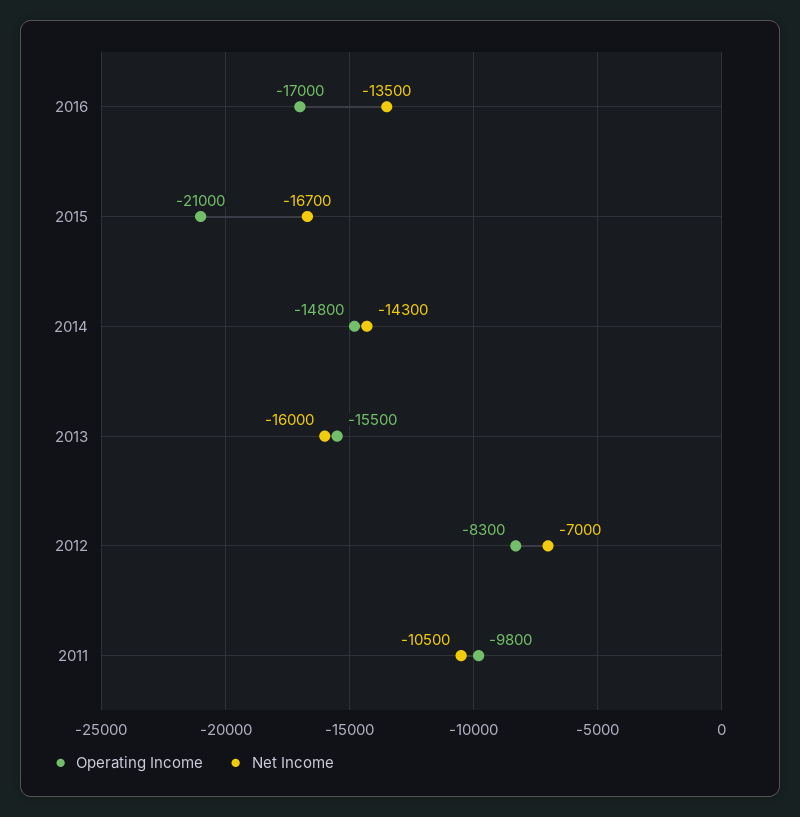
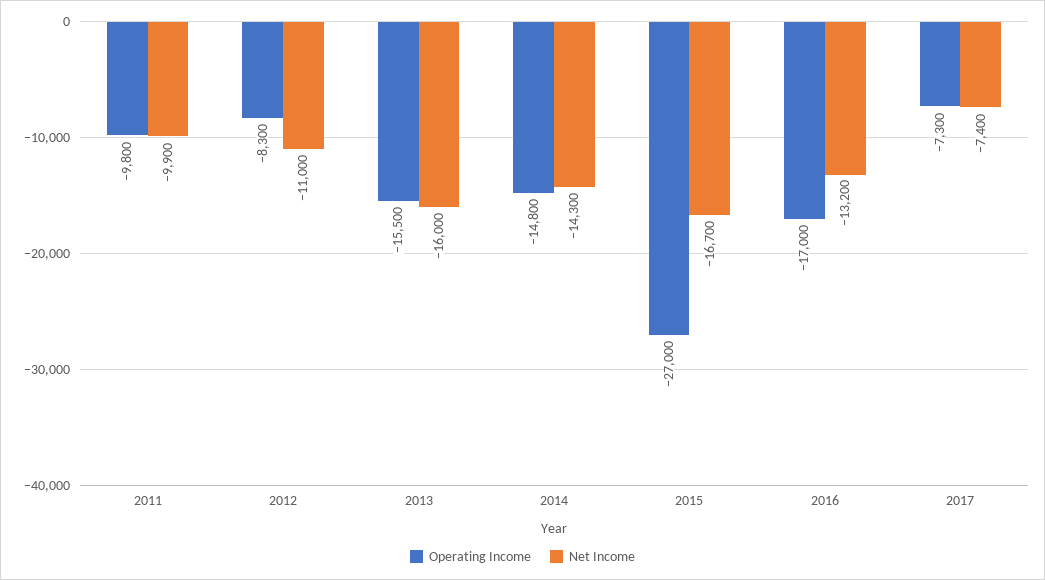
Net Income, 2016: -13500 -> -13200
Operating Income, 2015: -21000 -> -27000
Net Income, 2012: -7000 -> -11000
Net Income, 2011: -10500 -> -9900
Operating Income, 2017: none -> -7300
Net Income, 2017: none -> -7400

